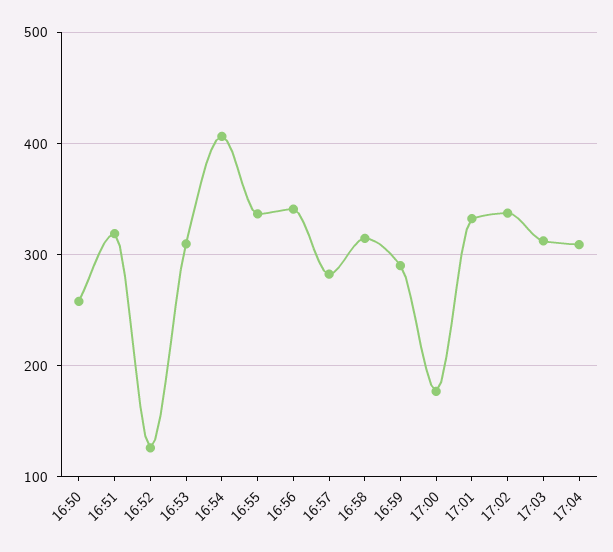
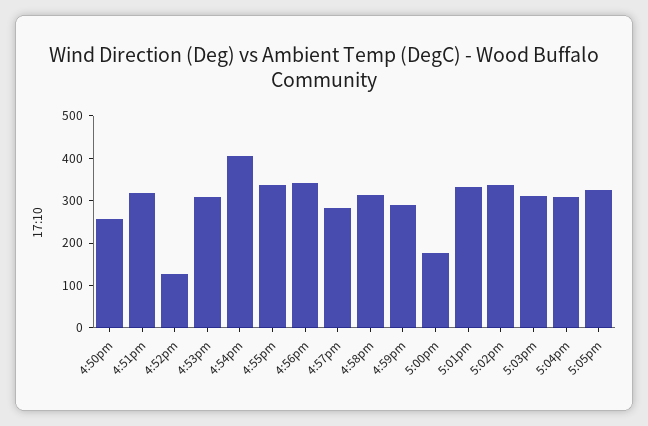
5:05pm: none -> 320

